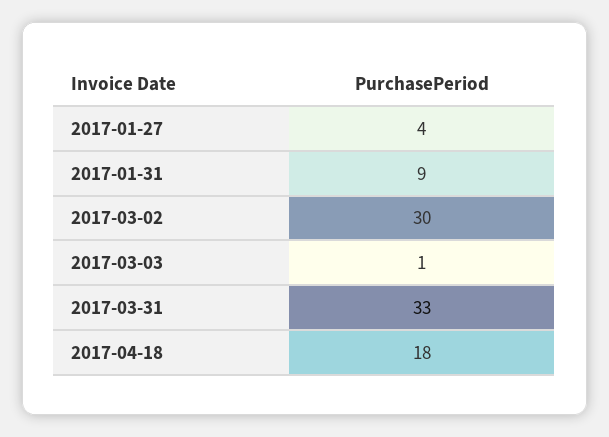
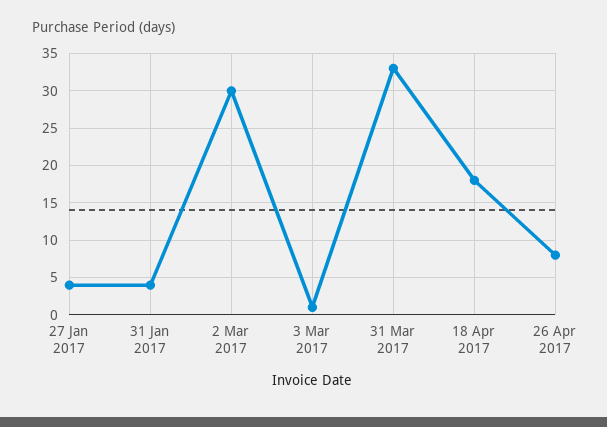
2017-01-31: 9 -> 4
26 Apr 2017: none -> 8

